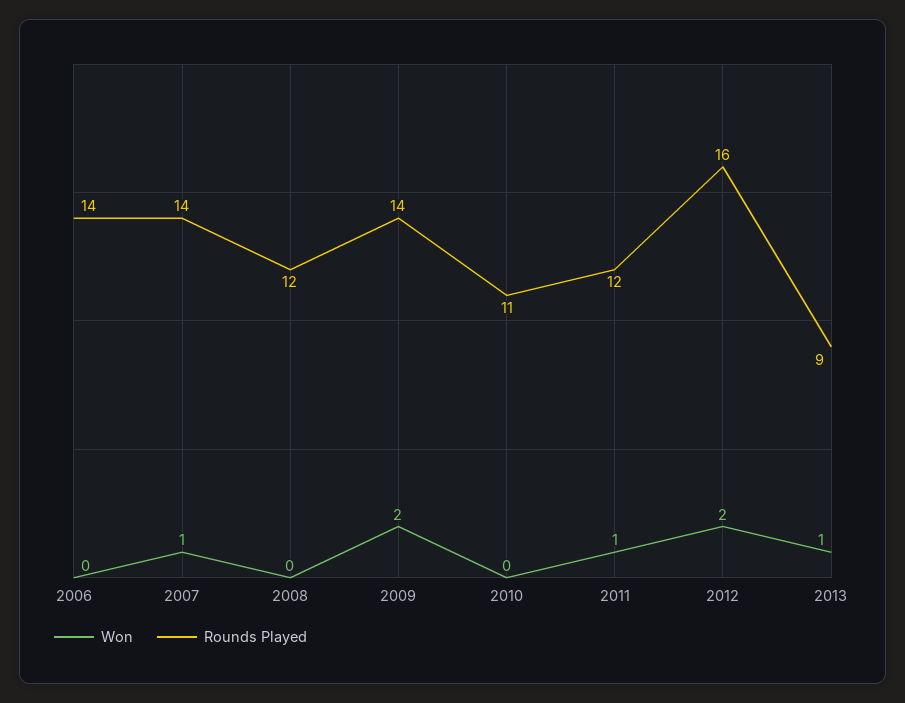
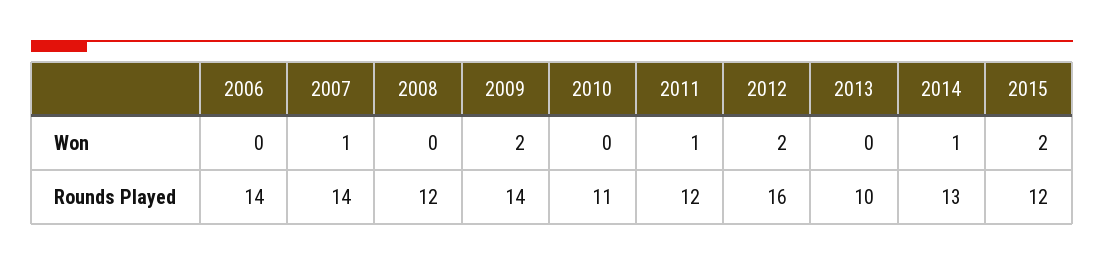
Won, 2013: 1 -> 0
Rounds Played, 2013: 9 -> 10
Won, 2014: none -> 1
Won, 2015: none -> 2
Rounds Played, 2014: none -> 13
Rounds Played, 2015: none -> 12

